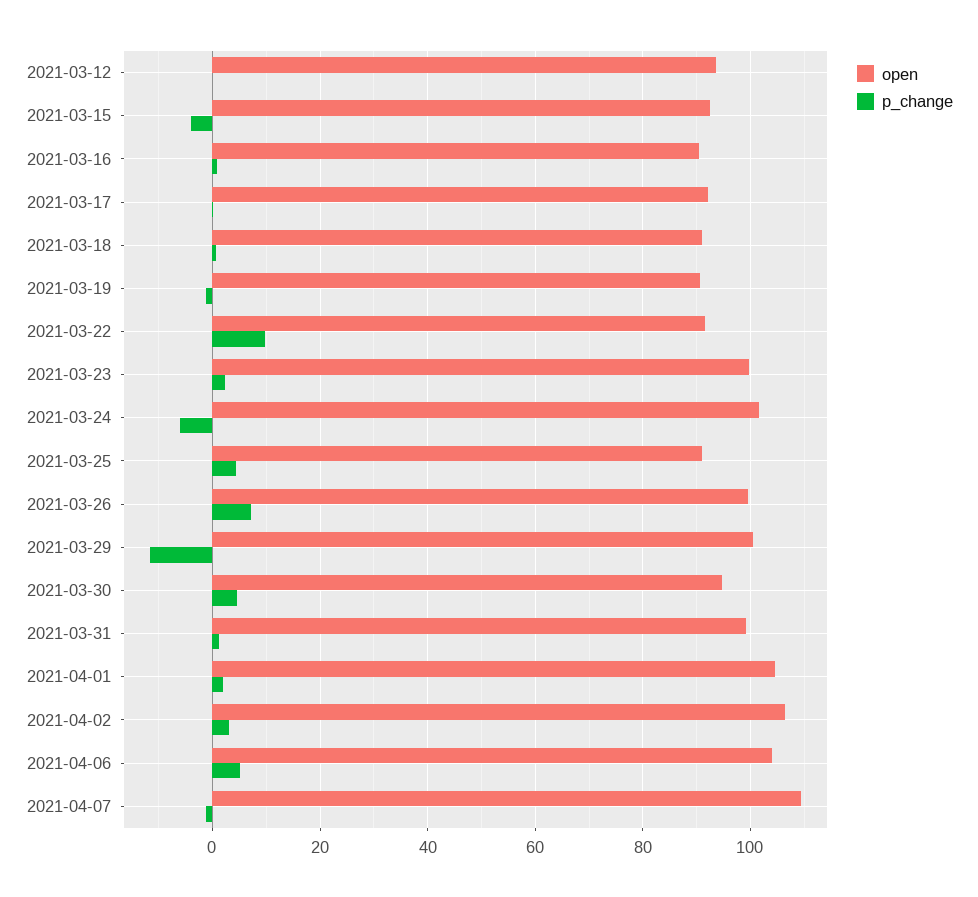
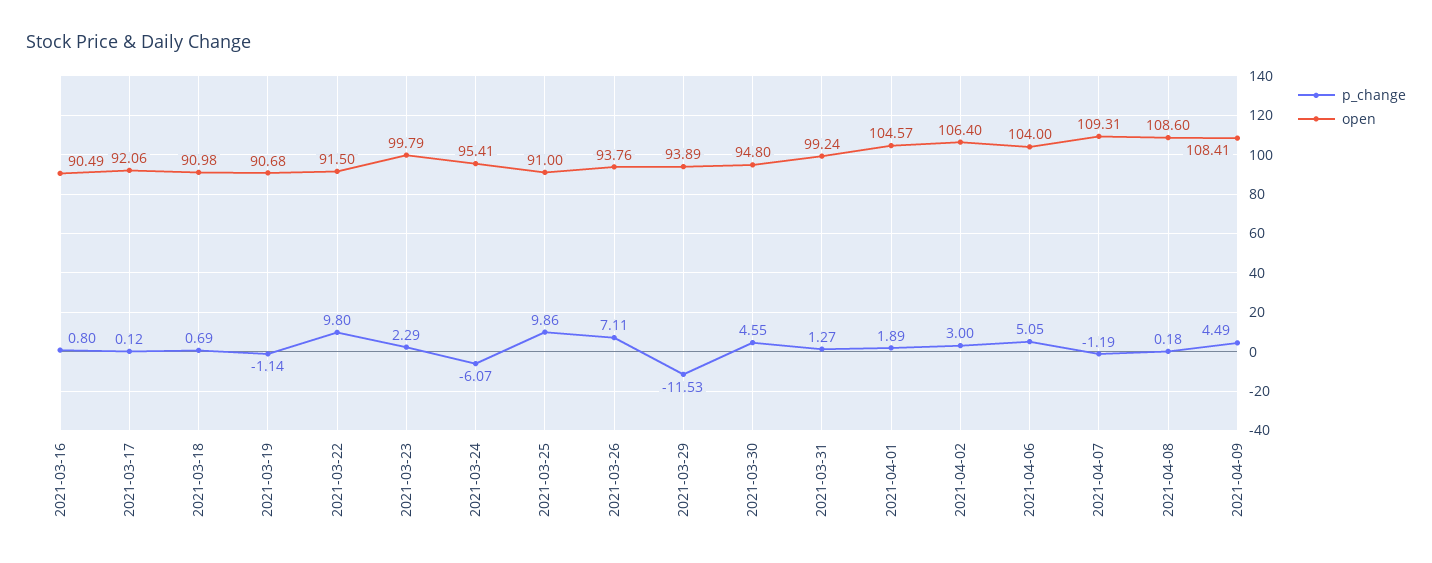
open, 2021-03-12: 94 -> none
p_change, 2021-03-12: 0 -> none
open, 2021-03-15: 92 -> none
p_change, 2021-03-15: -4 -> none
open, 2021-03-24: 102 -> 95.41
p_change, 2021-03-25: 4 -> 9.86
open, 2021-03-26: 100 -> 93.76
open, 2021-03-29: 100 -> 93.89
p_change, 2021-04-08: none -> 0.18
open, 2021-04-08: none -> 108.6
p_change, 2021-04-09: none -> 4.49
open, 2021-04-09: none -> 108.41

